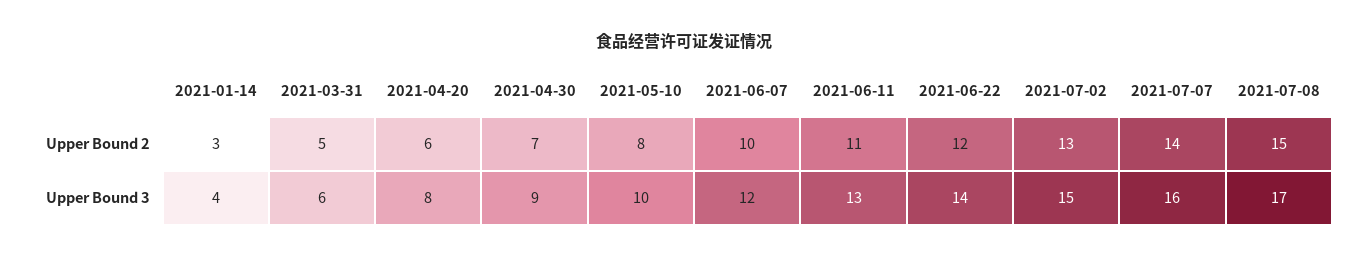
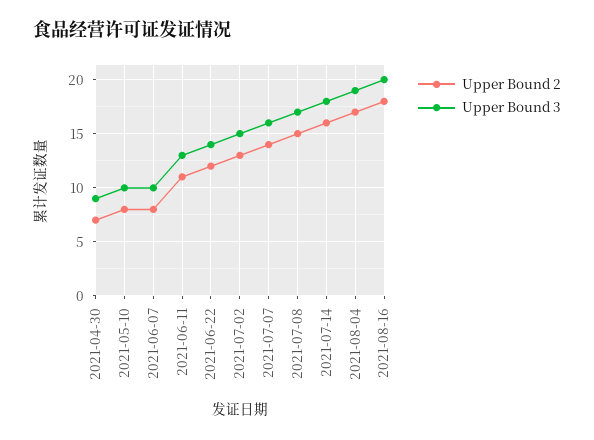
Upper Bound 2, 2021-01-14: 3 -> none
Upper Bound 2, 2021-03-31: 5 -> none
Upper Bound 2, 2021-04-20: 6 -> none
Upper Bound 2, 2021-06-07: 10 -> 8
Upper Bound 3, 2021-01-14: 4 -> none
Upper Bound 3, 2021-03-31: 6 -> none
Upper Bound 3, 2021-04-20: 8 -> none
Upper Bound 3, 2021-06-07: 12 -> 10
Upper Bound 2, 2021-07-14: none -> 16
Upper Bound 3, 2021-07-14: none -> 18
Upper Bound 2, 2021-08-04: none -> 17
Upper Bound 3, 2021-08-04: none -> 19
Upper Bound 2, 2021-08-16: none -> 18
Upper Bound 3, 2021-08-16: none -> 20

